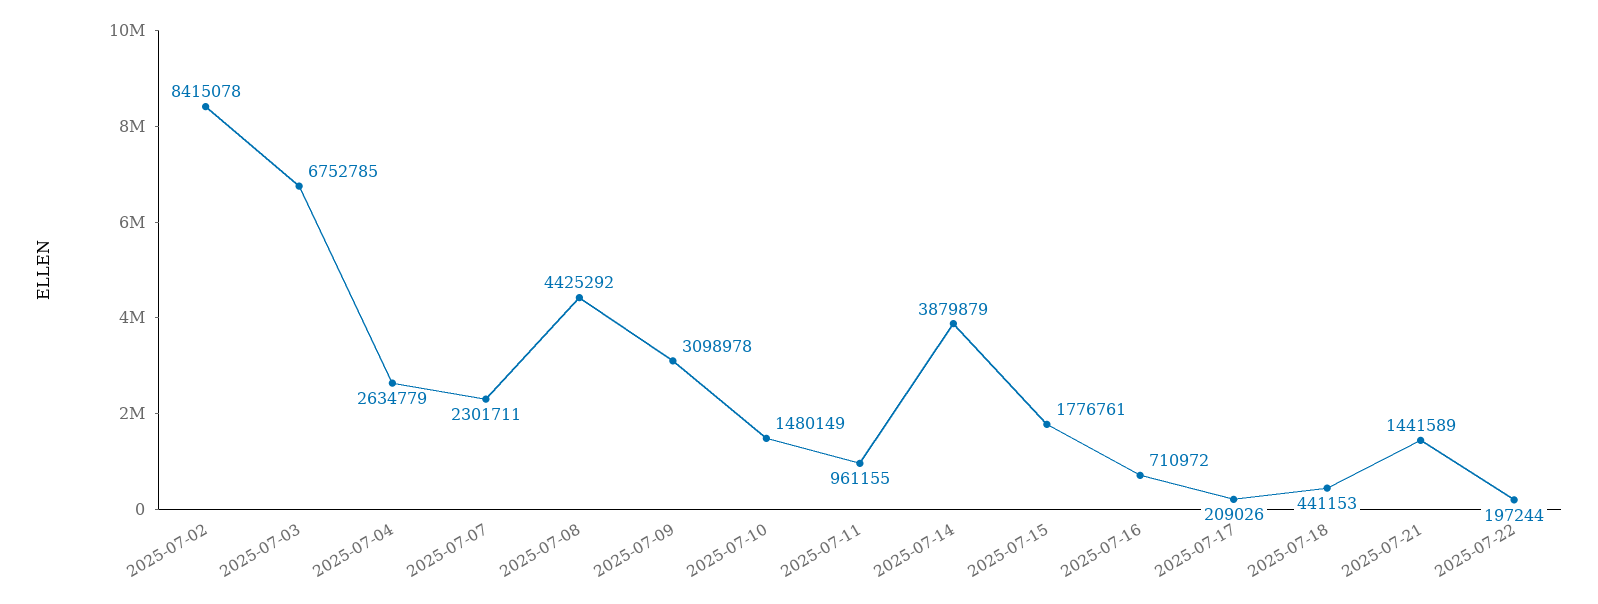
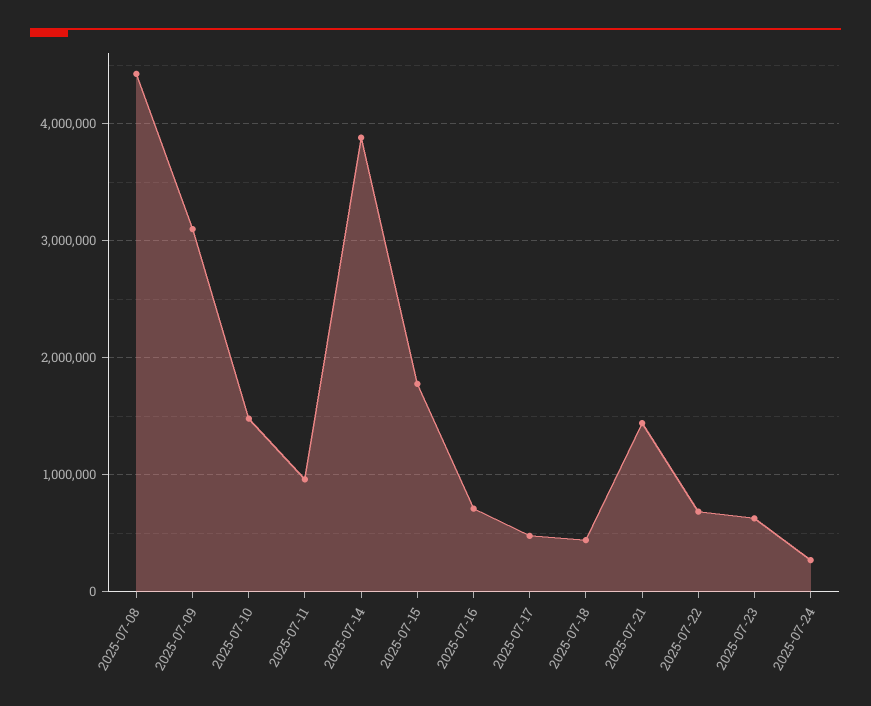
2025-07-02: 8415078 -> none
2025-07-03: 6752785 -> none
2025-07-04: 2634779 -> none
2025-07-07: 2301711 -> none
2025-07-17: 209026 -> 500000
2025-07-22: 197244 -> 700000
2025-07-23: none -> 600000
2025-07-24: none -> 300000

